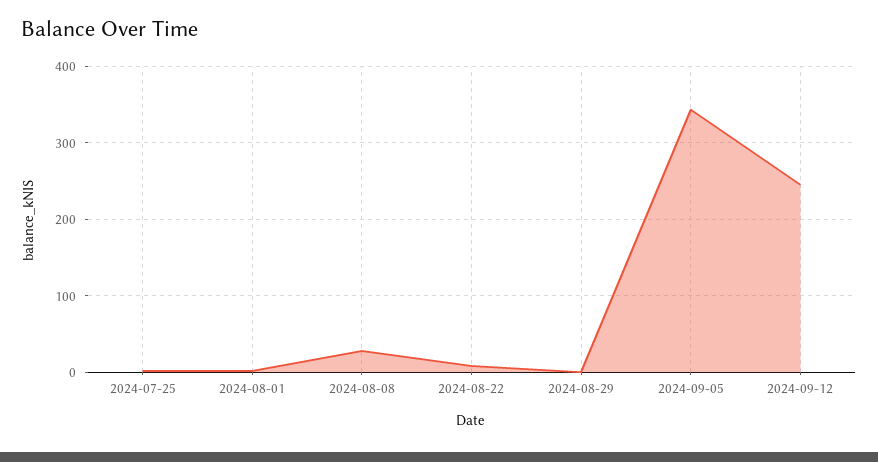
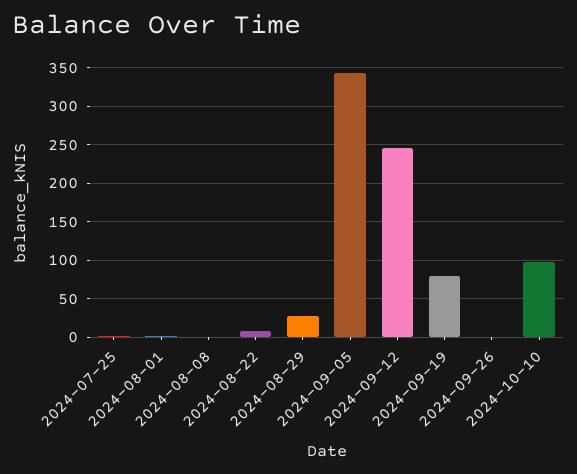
2024-08-08: 30 -> 0
2024-08-29: 0 -> 30
2024-09-19: none -> 80
2024-09-26: none -> 0
2024-10-10: none -> 100

